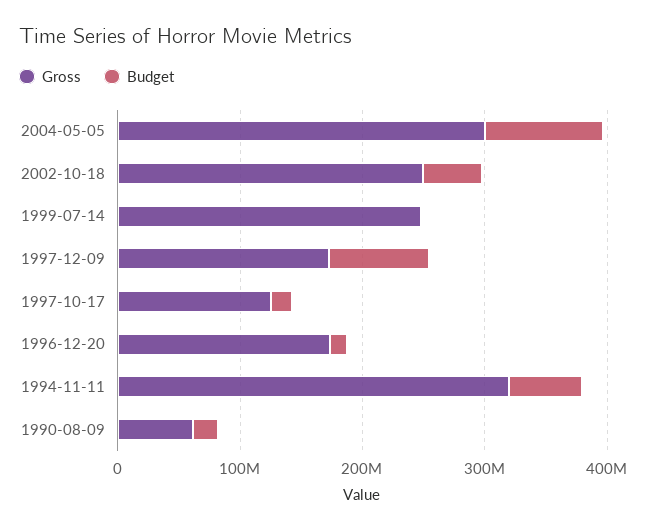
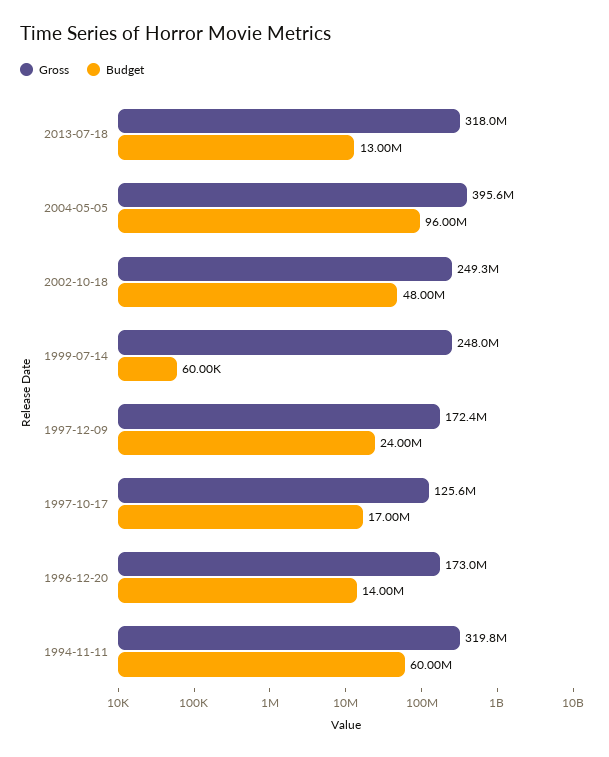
Gross, 2004-05-05: 300000000 -> 395600000
Budget, 1997-12-09: 80000000 -> 24000000
Gross, 1990-08-09: 60000000 -> none
Budget, 1990-08-09: 20000000 -> none
Gross, 2013-07-18: none -> 318000000
Budget, 2013-07-18: none -> 13000000

